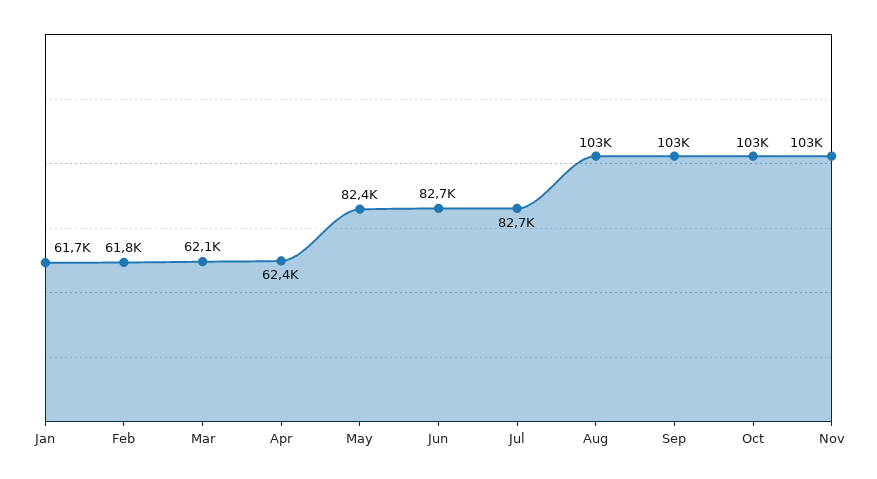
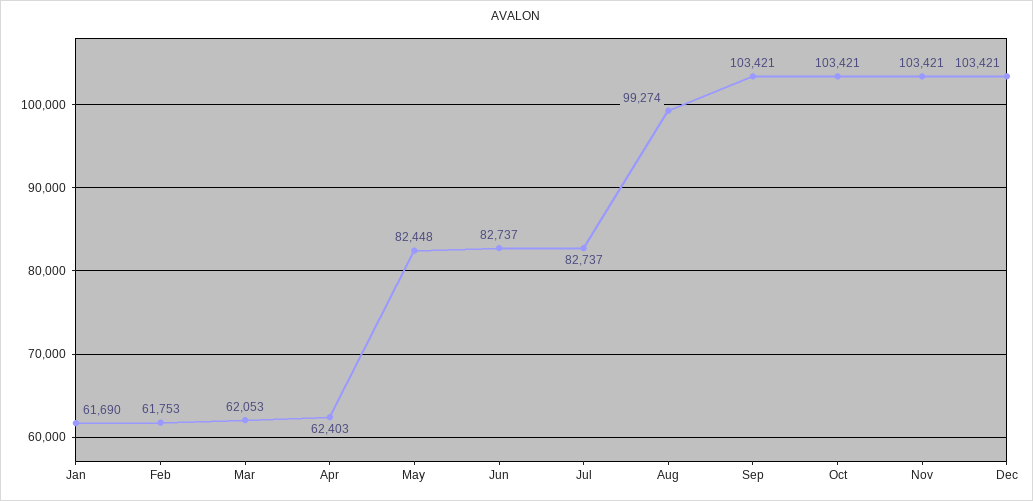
Aug: 103000 -> 99274
Dec: none -> 103421

